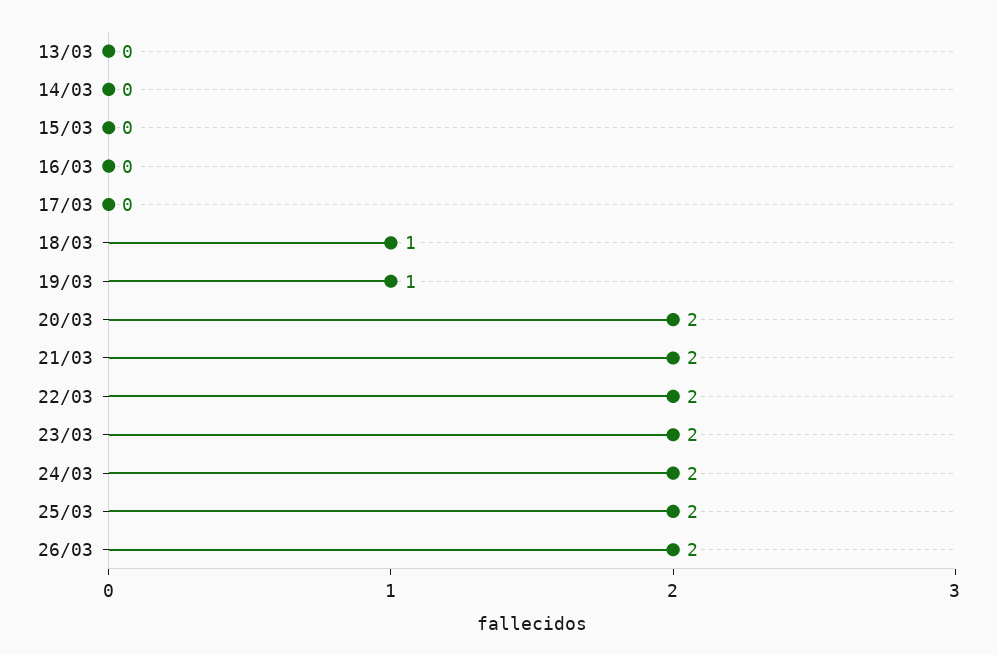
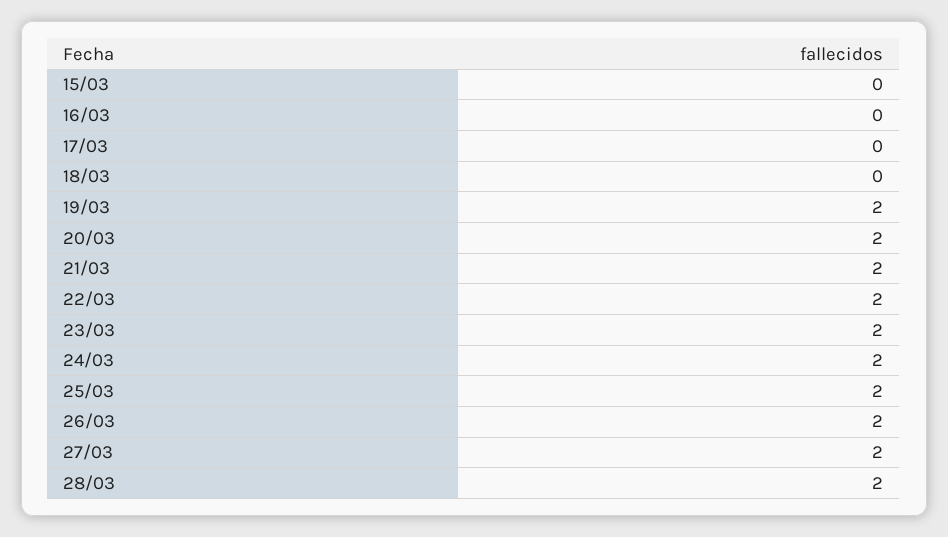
13/03: 0 -> none
14/03: 0 -> none
18/03: 1 -> 0
19/03: 1 -> 2
27/03: none -> 2
28/03: none -> 2

